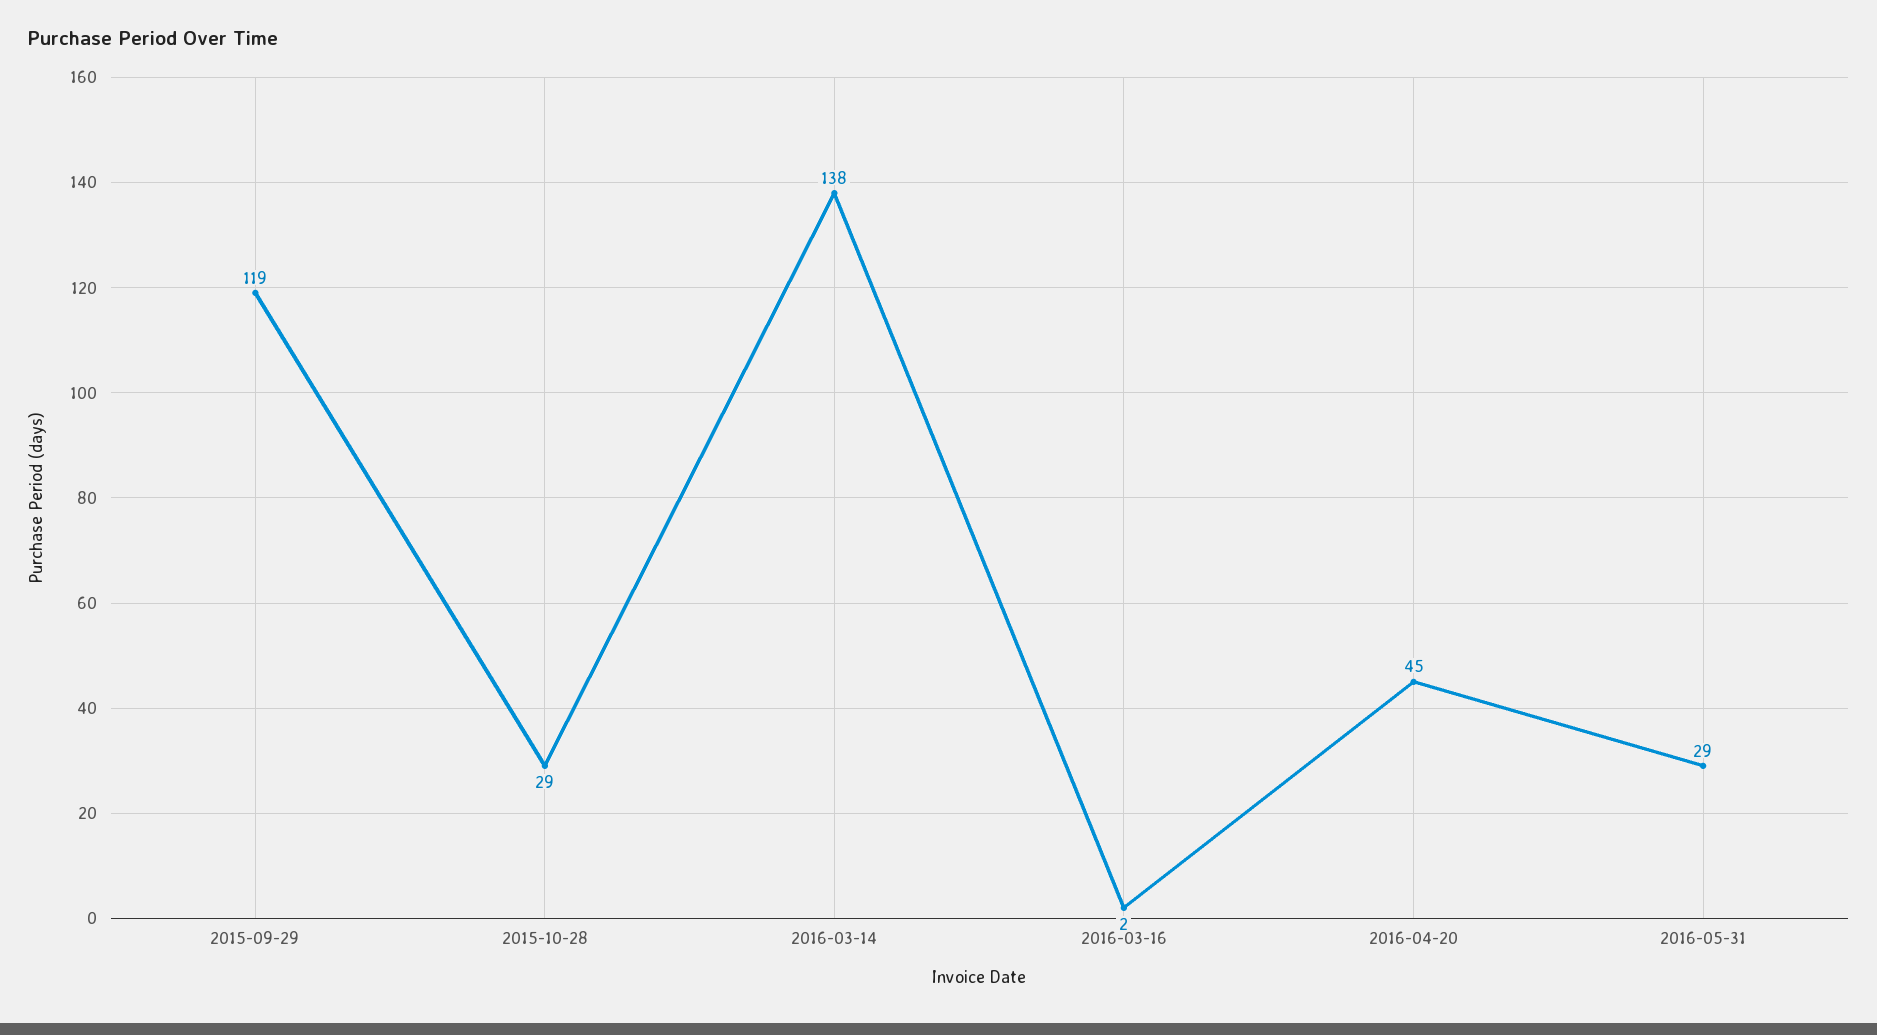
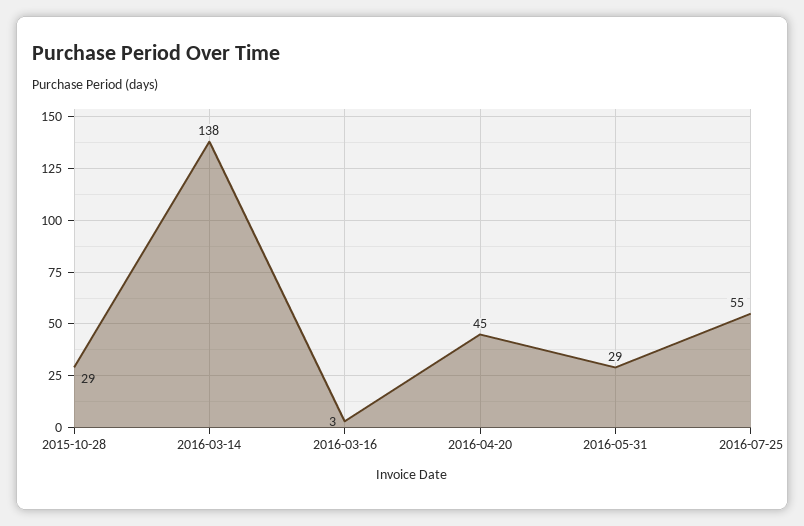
2015-09-29: 119 -> none
2016-03-16: 2 -> 3
2016-07-25: none -> 55

